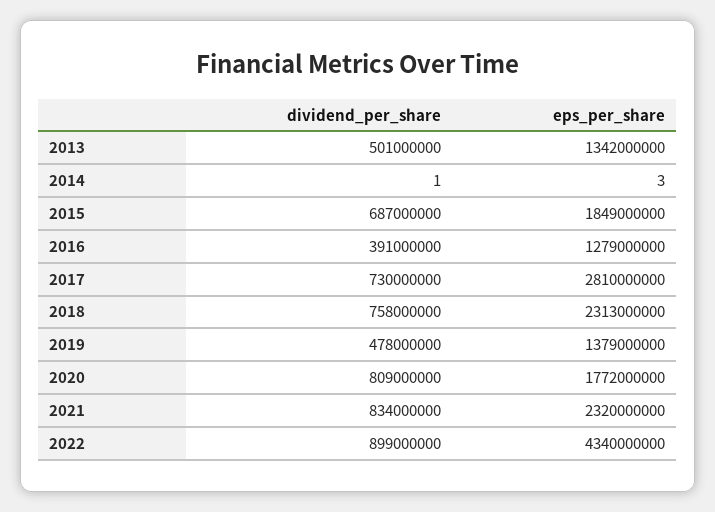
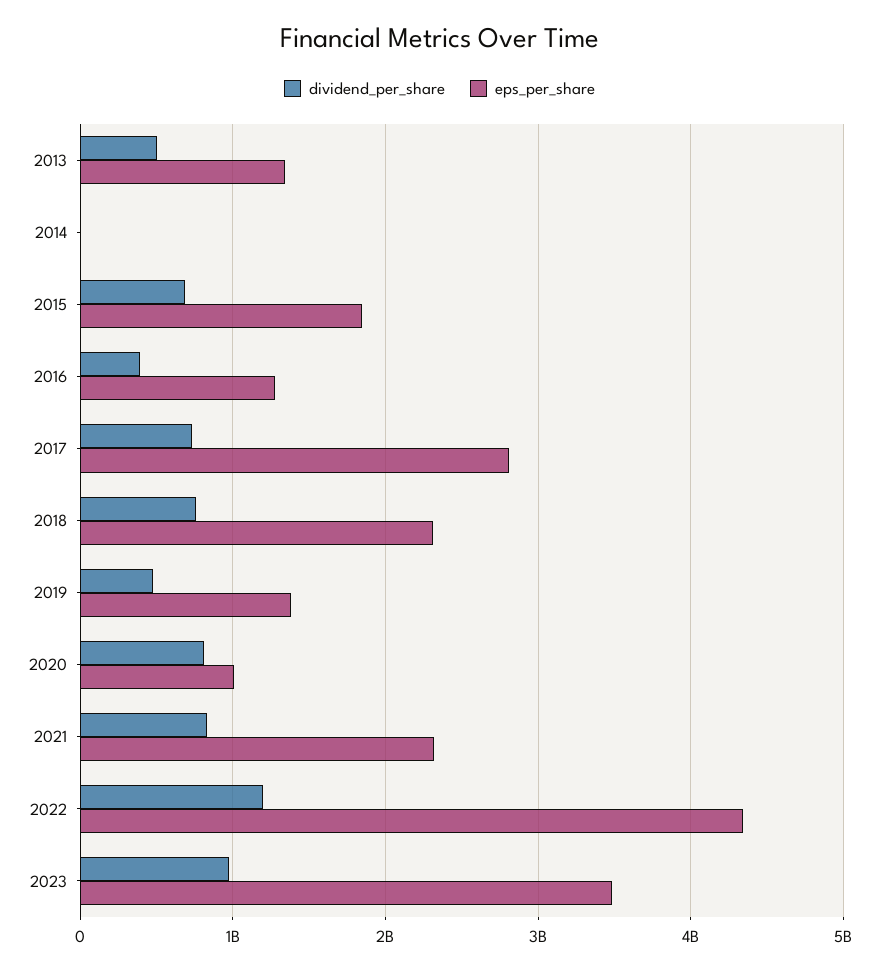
eps_per_share, 2020: 1772000000 -> 1000000000
dividend_per_share, 2022: 899000000 -> 1200000000
dividend_per_share, 2023: none -> 1000000000
eps_per_share, 2023: none -> 3500000000

